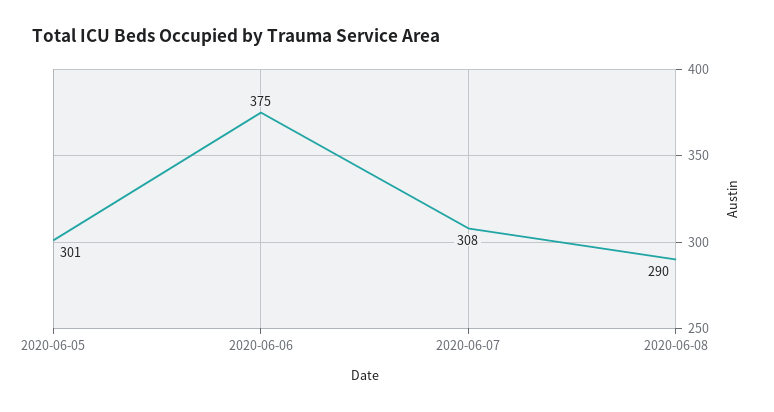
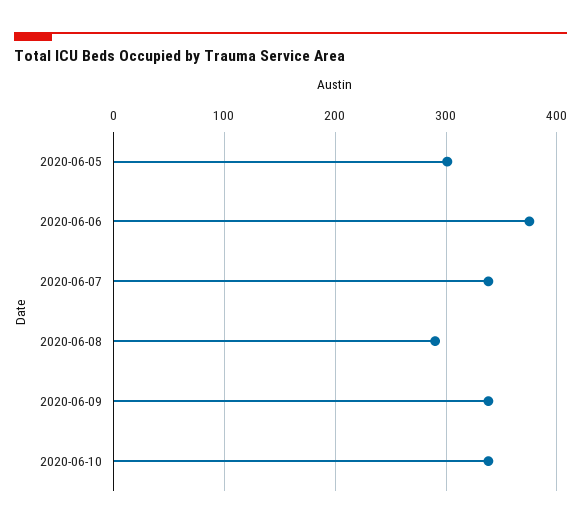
2020-06-07: 308 -> 340
2020-06-09: none -> 340
2020-06-10: none -> 340

